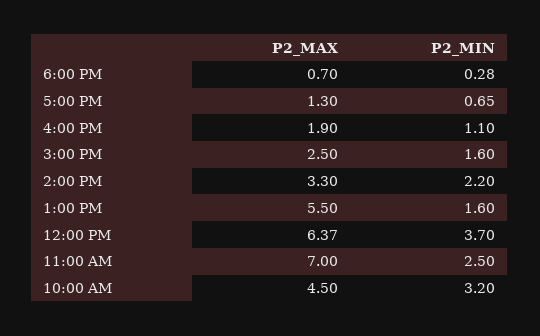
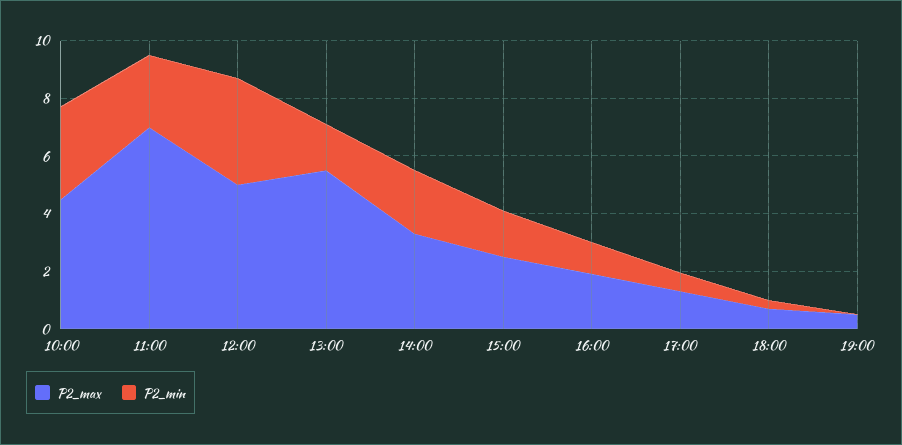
P2_MAX, 12:00 PM: 6.37 -> 5
P2_MAX, 19:00: none -> 0.5
P2_MIN, 19:00: none -> 0

